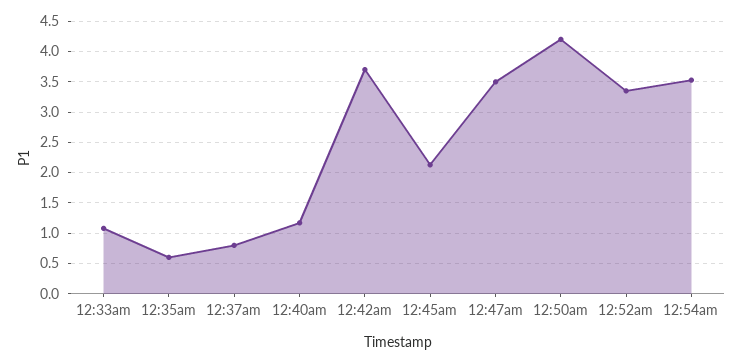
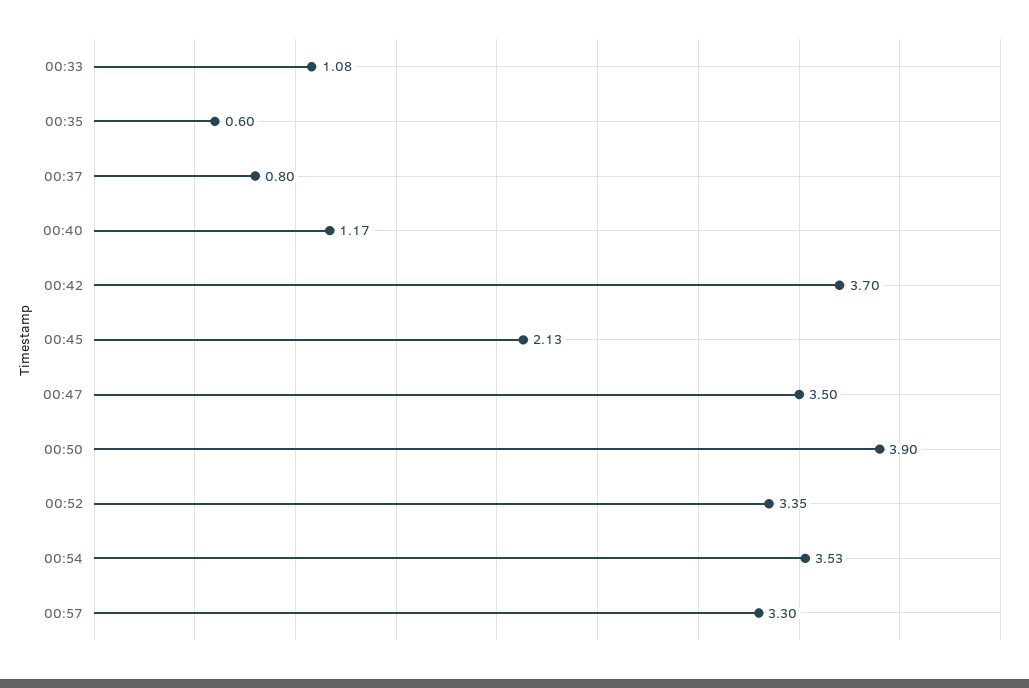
12:50am: 4.2 -> 3.9
00:57: none -> 3.3

